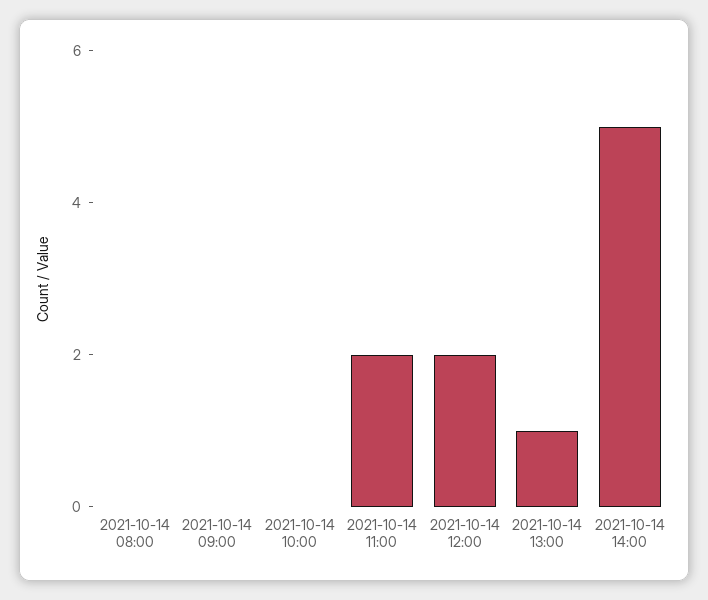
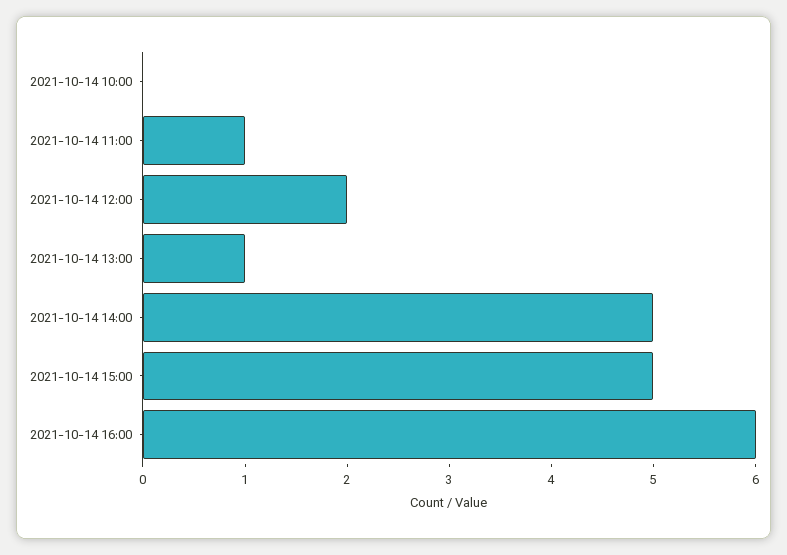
2021-10-14 08:00: 0 -> none
2021-10-14 09:00: 0 -> none
2021-10-14 11:00: 2 -> 1
2021-10-14 15:00: none -> 5
2021-10-14 16:00: none -> 6

